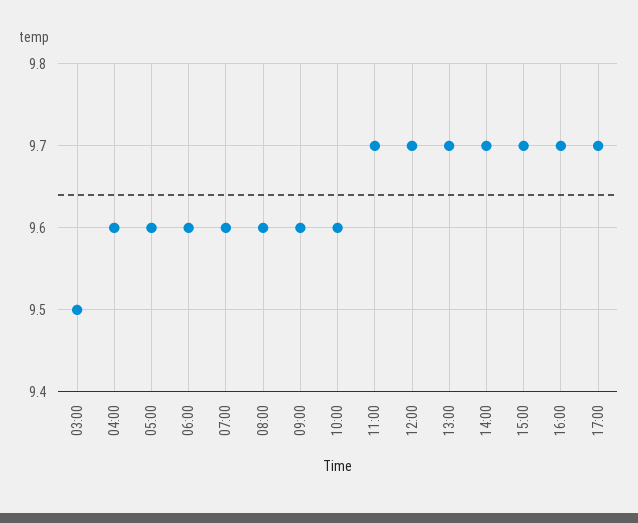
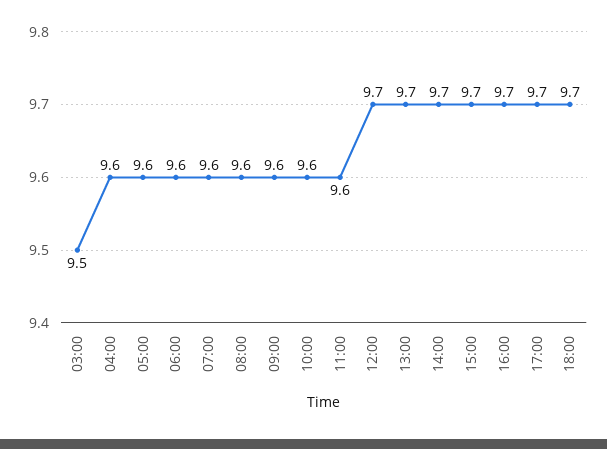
11:00: 9.7 -> 9.6
18:00: none -> 9.7

